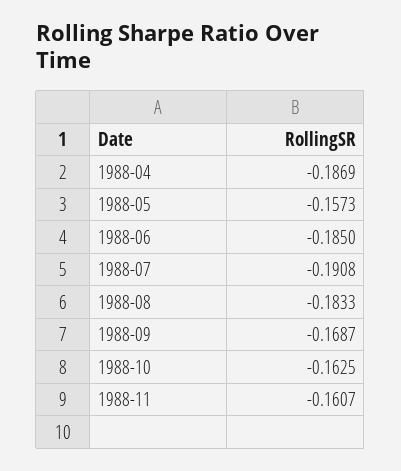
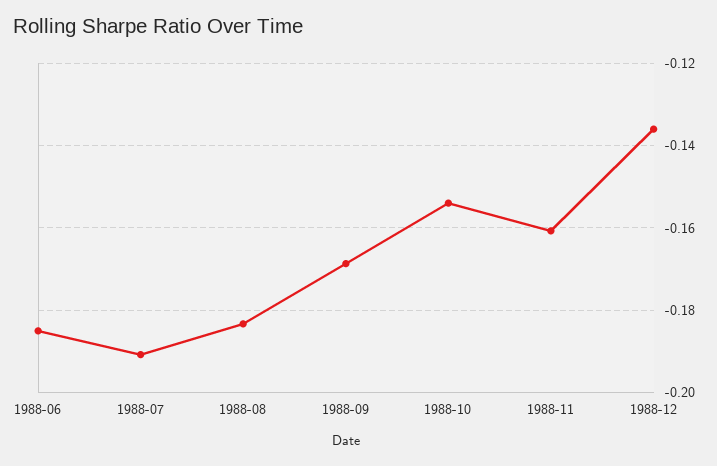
1988-04: -0.1869 -> none
1988-05: -0.1573 -> none
1988-10: -0.1625 -> -0.154
1988-12: none -> -0.136

